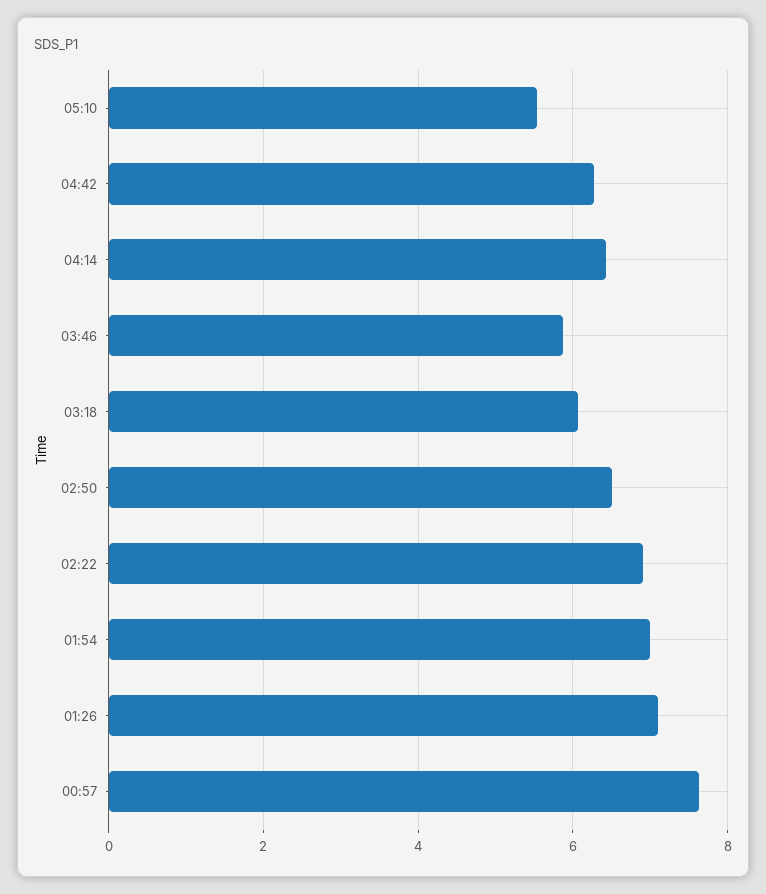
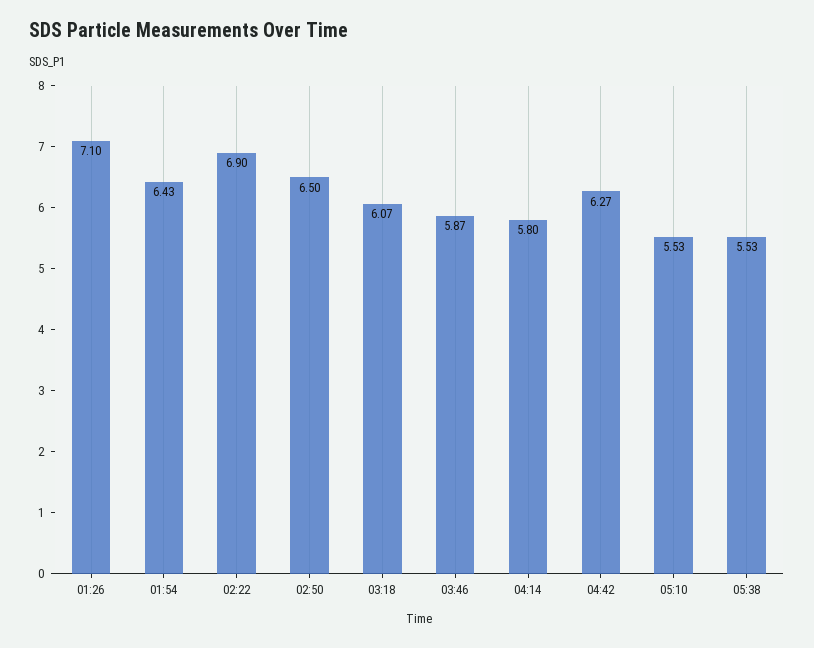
04:14: 6.4 -> 5.8
01:54: 7 -> 6.43
00:57: 7.6 -> none
05:38: none -> 5.53

